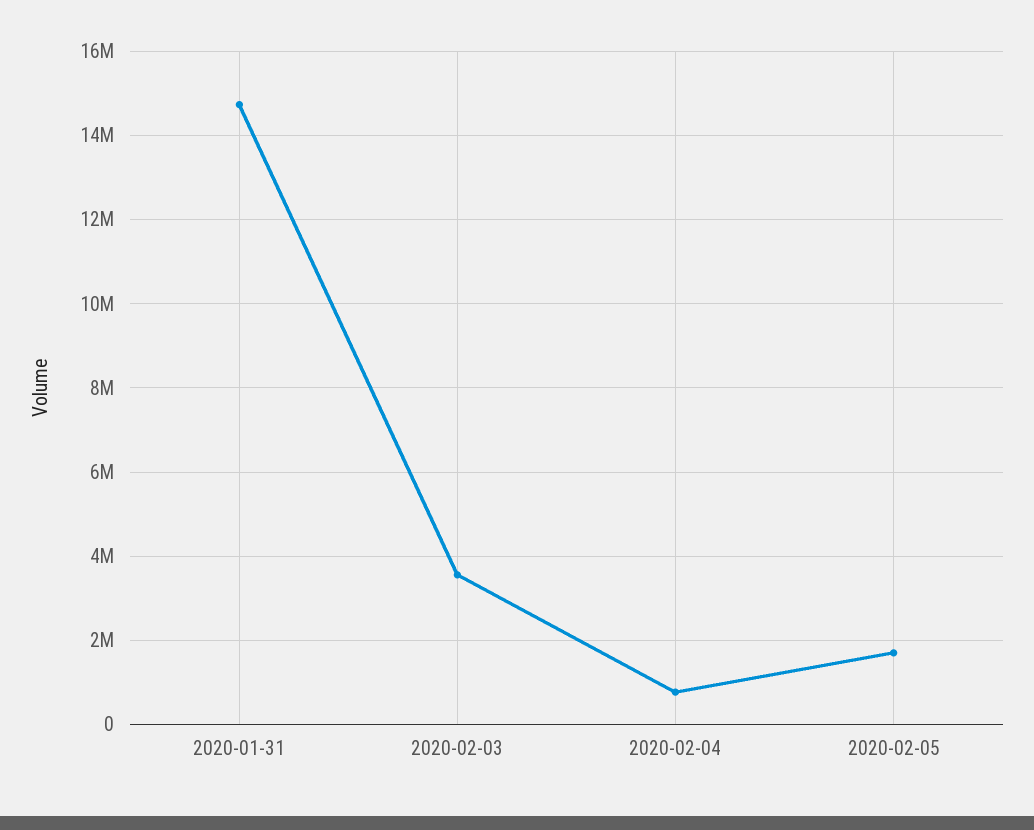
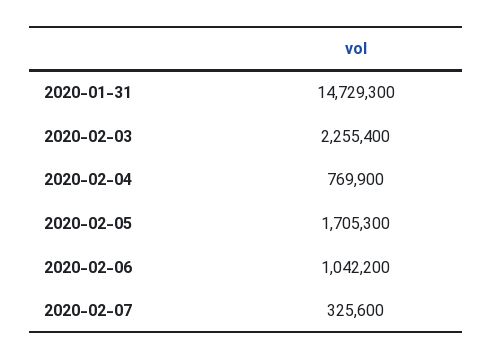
2020-02-03: 3600000 -> 2255400
2020-02-06: none -> 1042200
2020-02-07: none -> 325600

